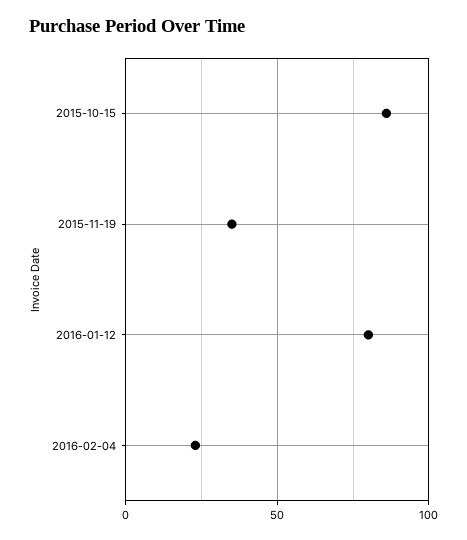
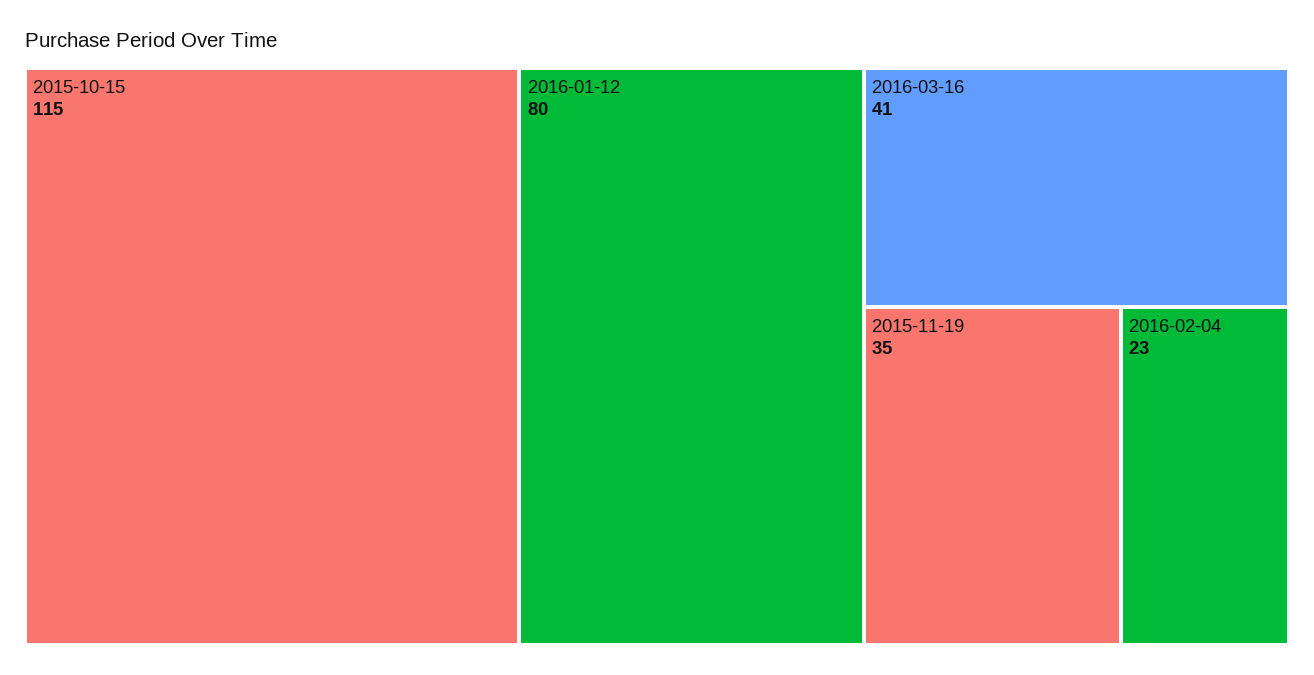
2015-10-15: 85 -> 115
2016-03-16: none -> 41

